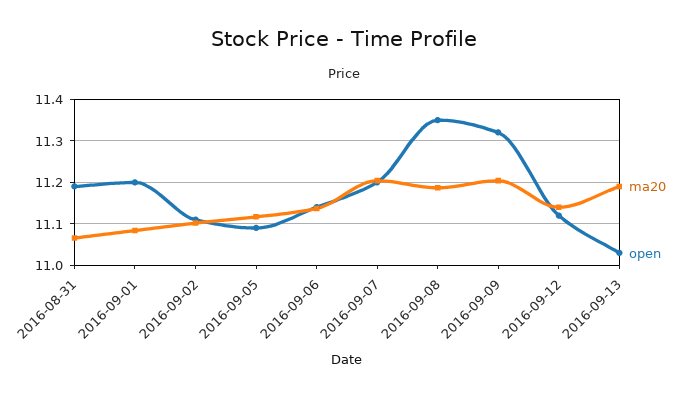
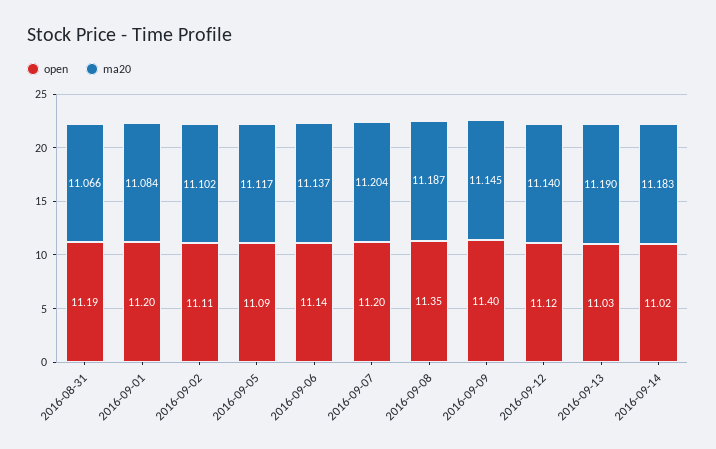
ma20, 2016-09-09: 11.2 -> 11.145
open, 2016-09-09: 11.32 -> 11.4
open, 2016-09-14: none -> 11.02
ma20, 2016-09-14: none -> 11.183

